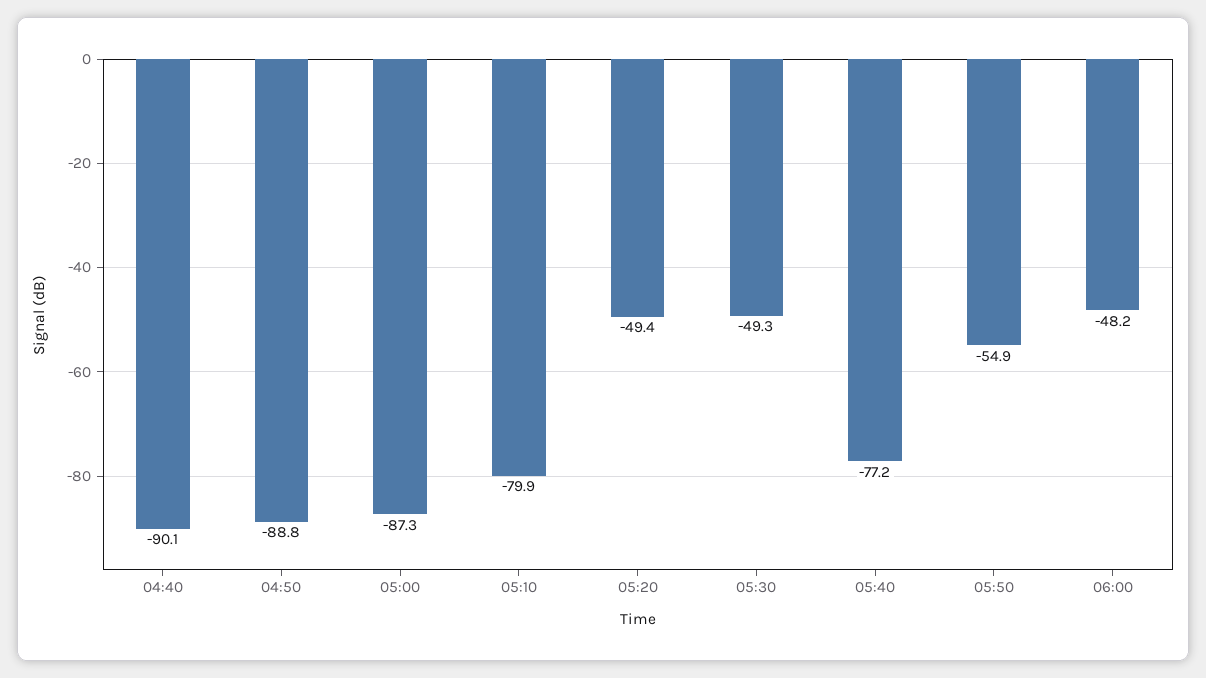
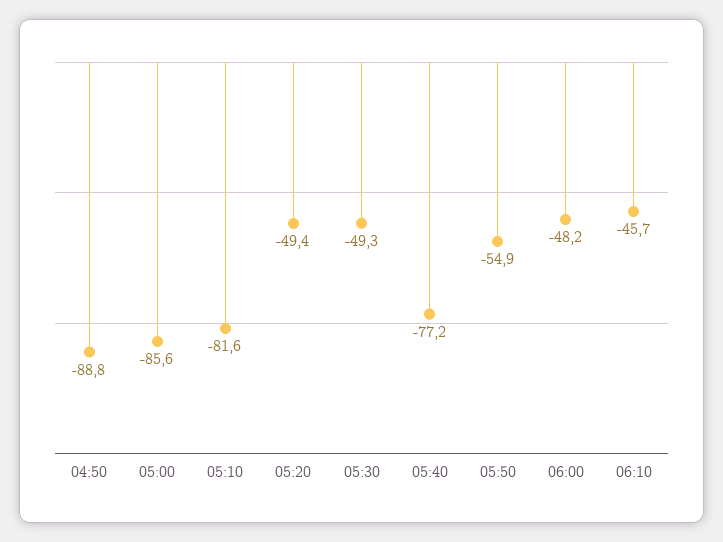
04:40: -90.1 -> none
05:00: -87.3 -> -85.6
05:10: -79.9 -> -81.6
06:10: none -> -45.7

